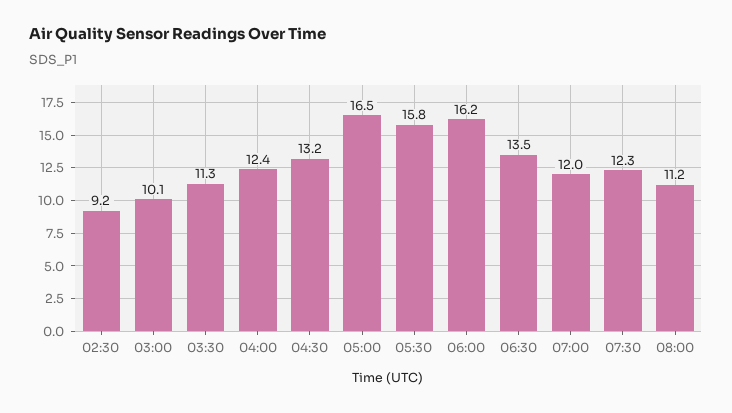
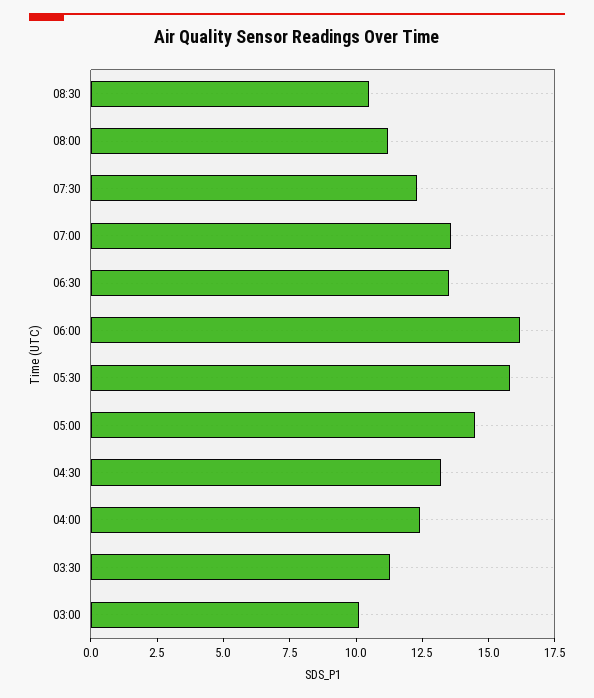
02:30: 9.2 -> none
05:00: 16.5 -> 14.5
07:00: 12 -> 13.5
08:30: none -> 10.5

